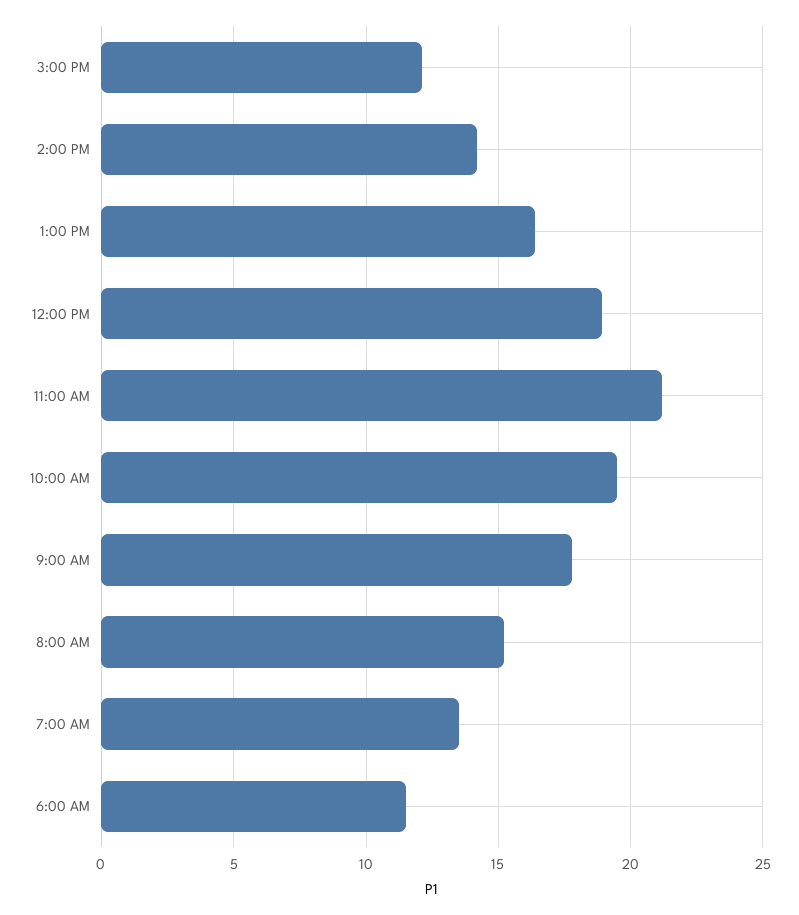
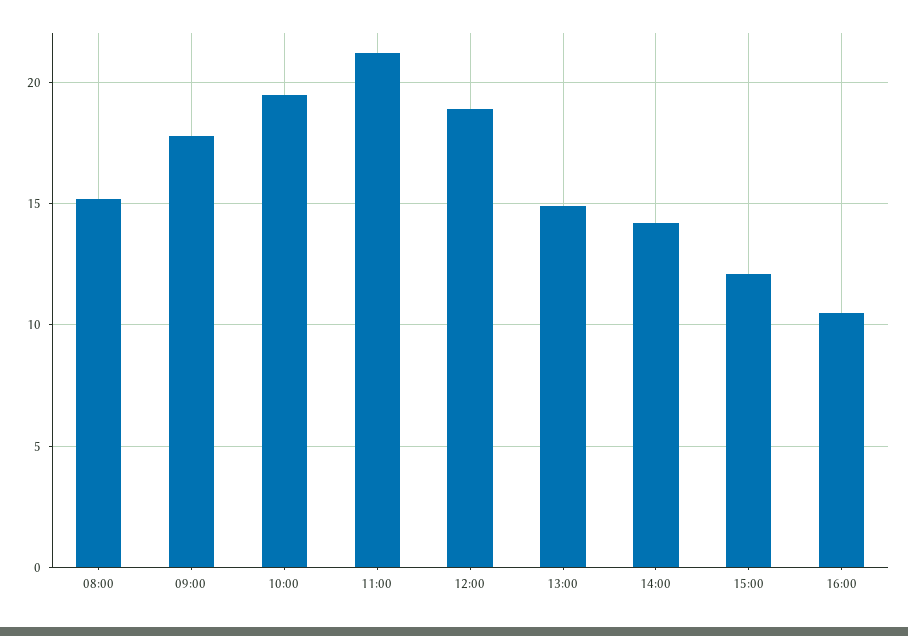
1:00 PM: 16.5 -> 15
7:00 AM: 13.5 -> none
6:00 AM: 11.5 -> none
16:00: none -> 10.5

